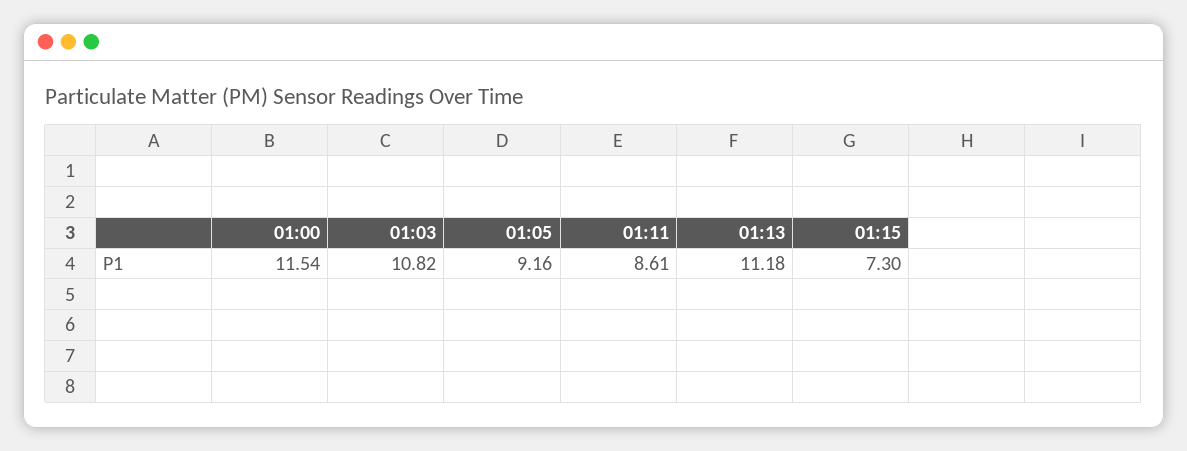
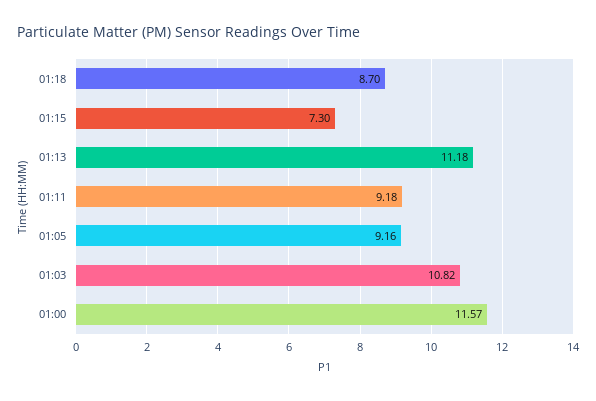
01:00: 11.54 -> 11.57
01:11: 8.61 -> 9.18
01:18: none -> 8.7

